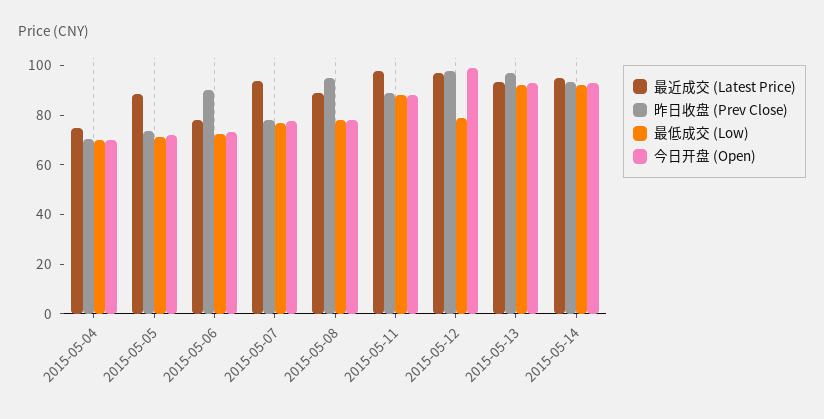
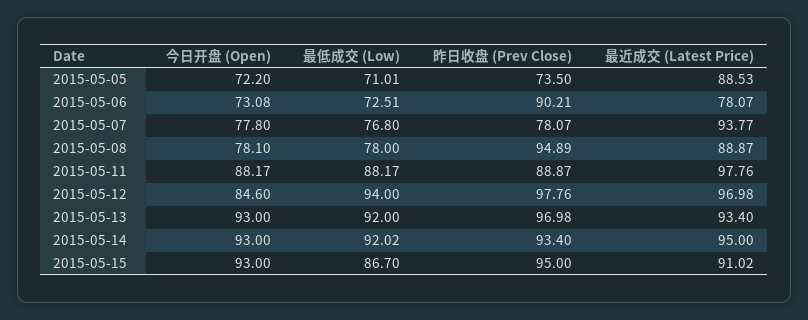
最近成交 (Latest Price), 2015-05-04: 75 -> none
昨日收盘 (Prev Close), 2015-05-04: 70 -> none
最低成交 (Low), 2015-05-04: 70 -> none
今日开盘 (Open), 2015-05-04: 70 -> none
最低成交 (Low), 2015-05-12: 80 -> 94
今日开盘 (Open), 2015-05-12: 100 -> 84.6
今日开盘 (Open), 2015-05-15: none -> 93
最低成交 (Low), 2015-05-15: none -> 86.7
昨日收盘 (Prev Close), 2015-05-15: none -> 95
最近成交 (Latest Price), 2015-05-15: none -> 91.02

